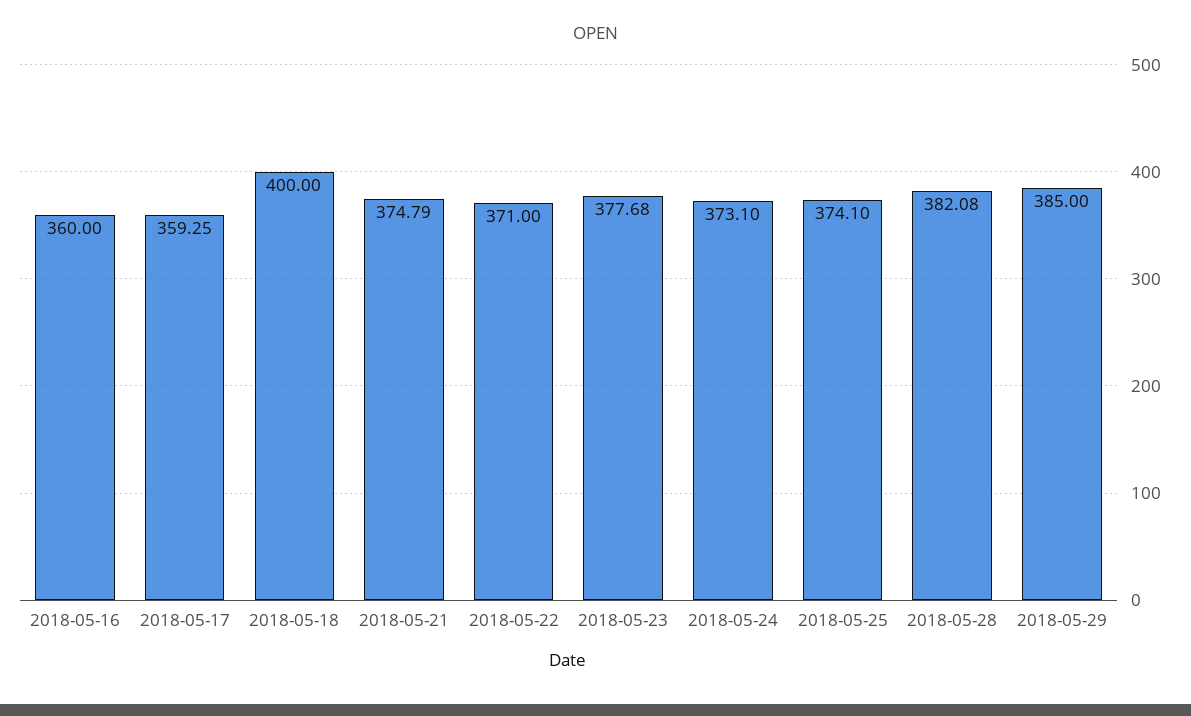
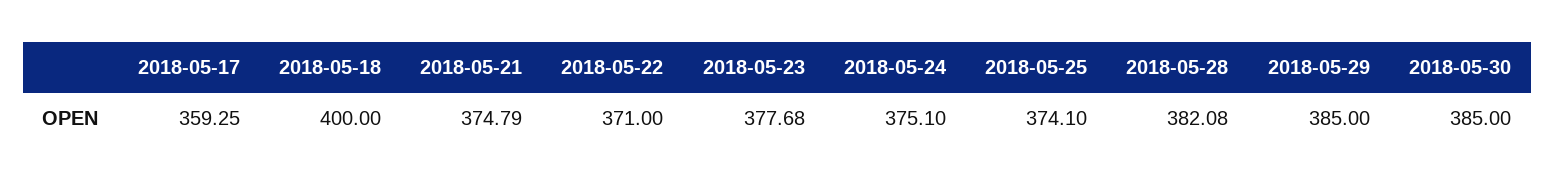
2018-05-16: 360 -> none
2018-05-24: 373.1 -> 375.1
2018-05-30: none -> 385

